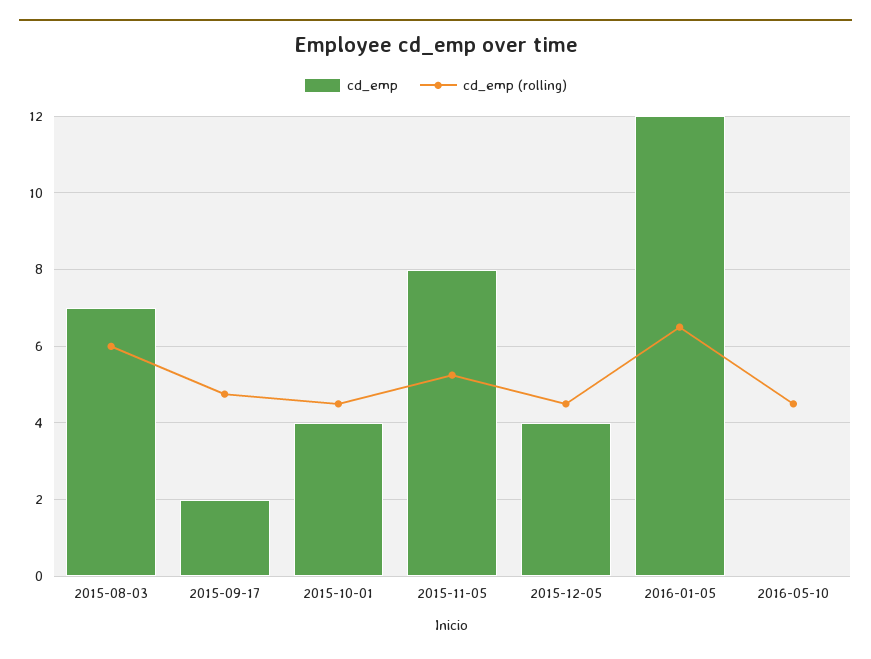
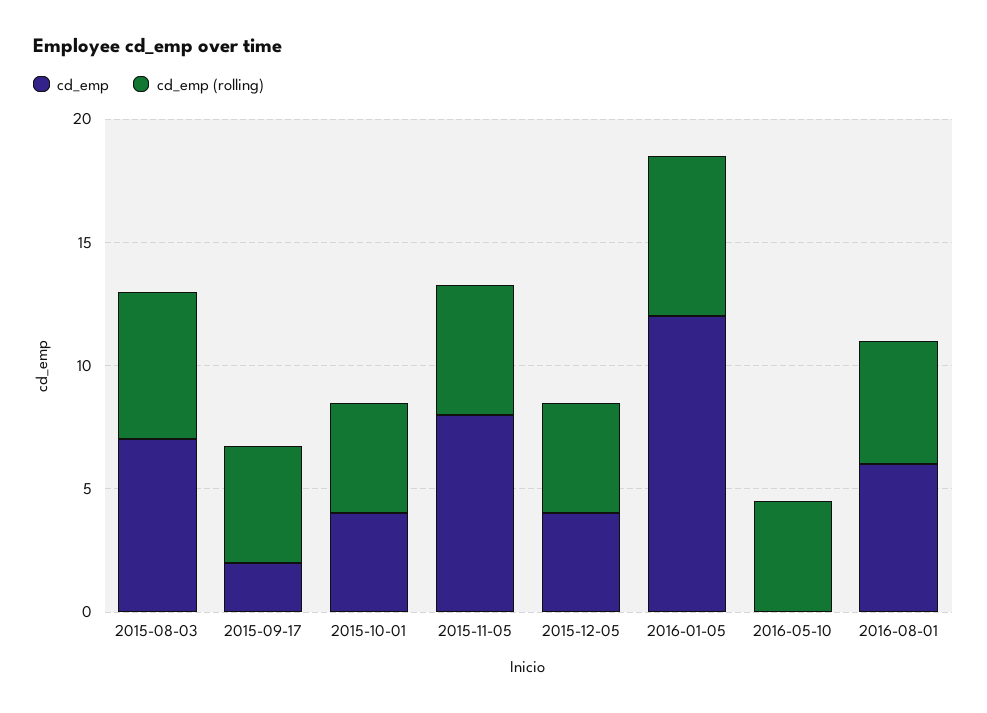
cd_emp, 2016-08-01: none -> 6
cd_emp (rolling), 2016-08-01: none -> 5

